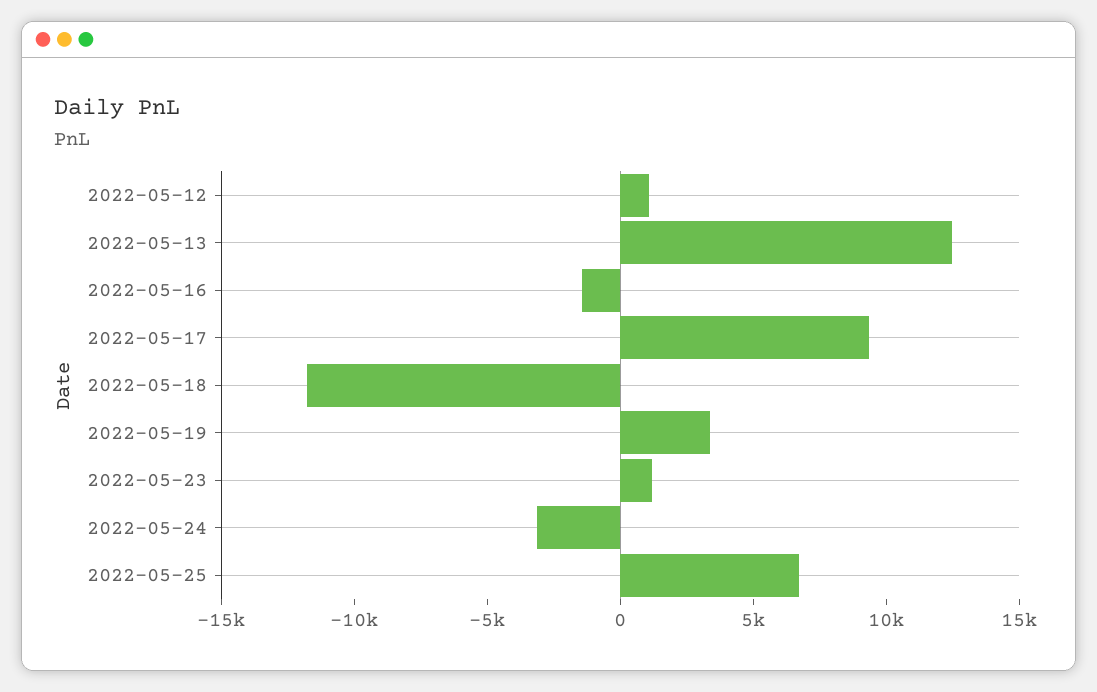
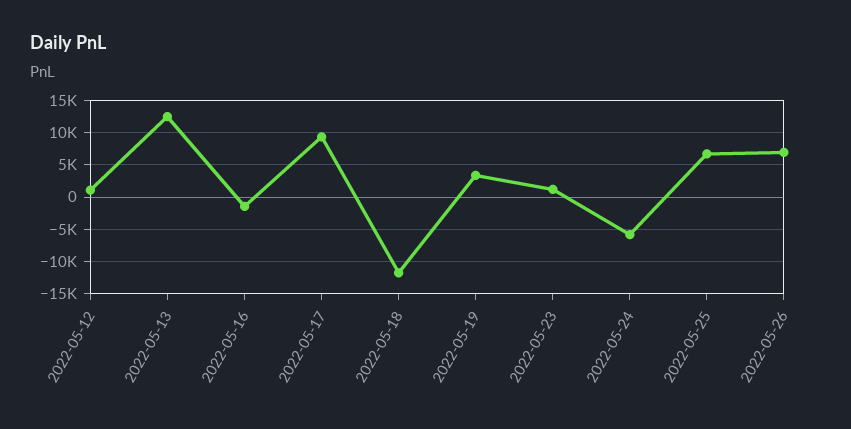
2022-05-24: -3000 -> -6000
2022-05-26: none -> 7000

